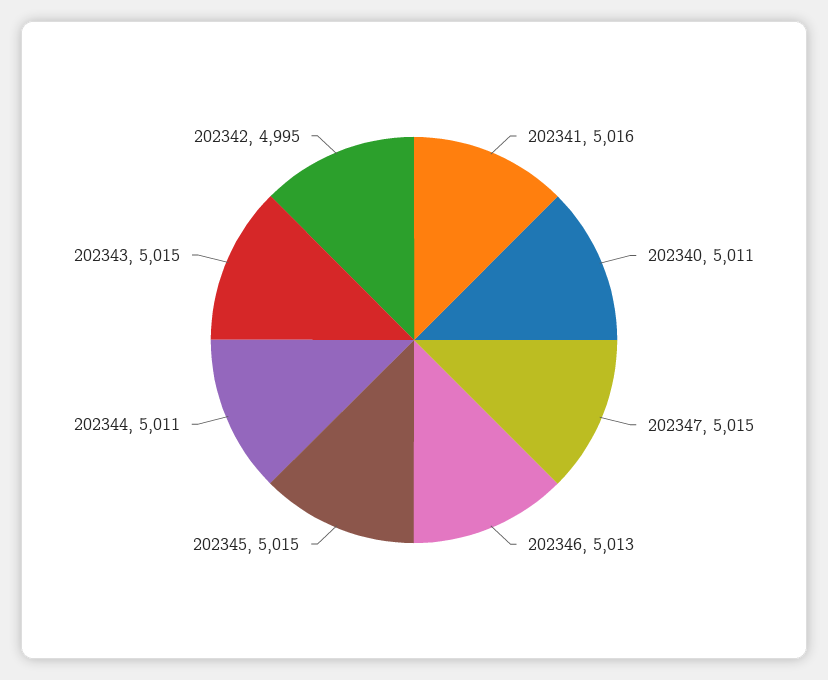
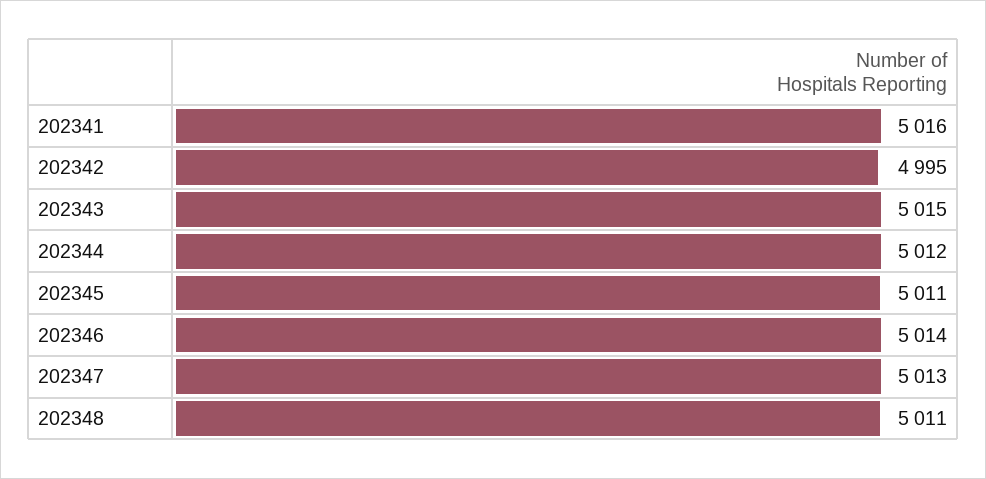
202340: 5011 -> none
202347: 5015 -> 5013
202346: 5013 -> 5014
202345: 5015 -> 5011
202344: 5011 -> 5012
202348: none -> 5011

